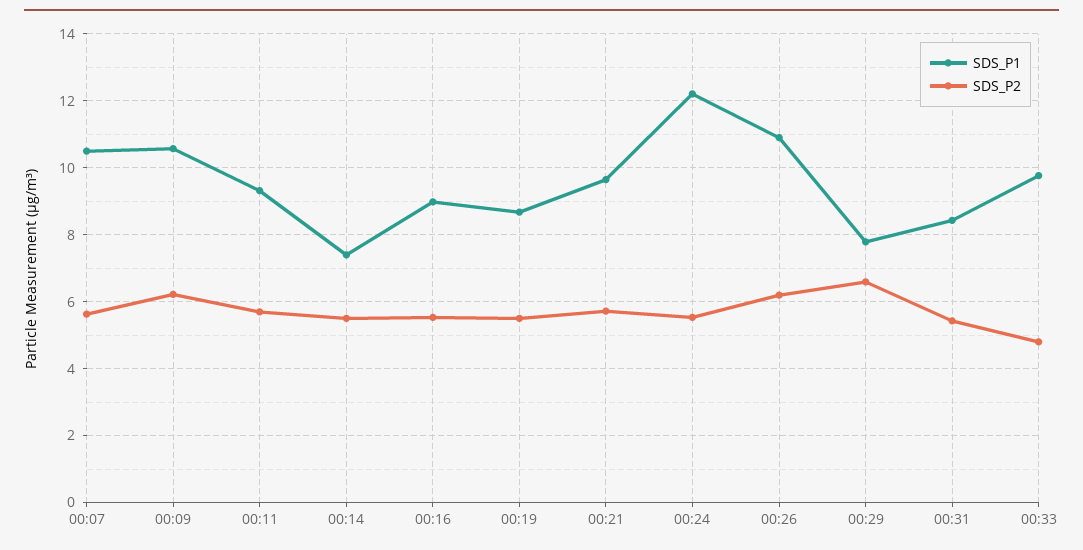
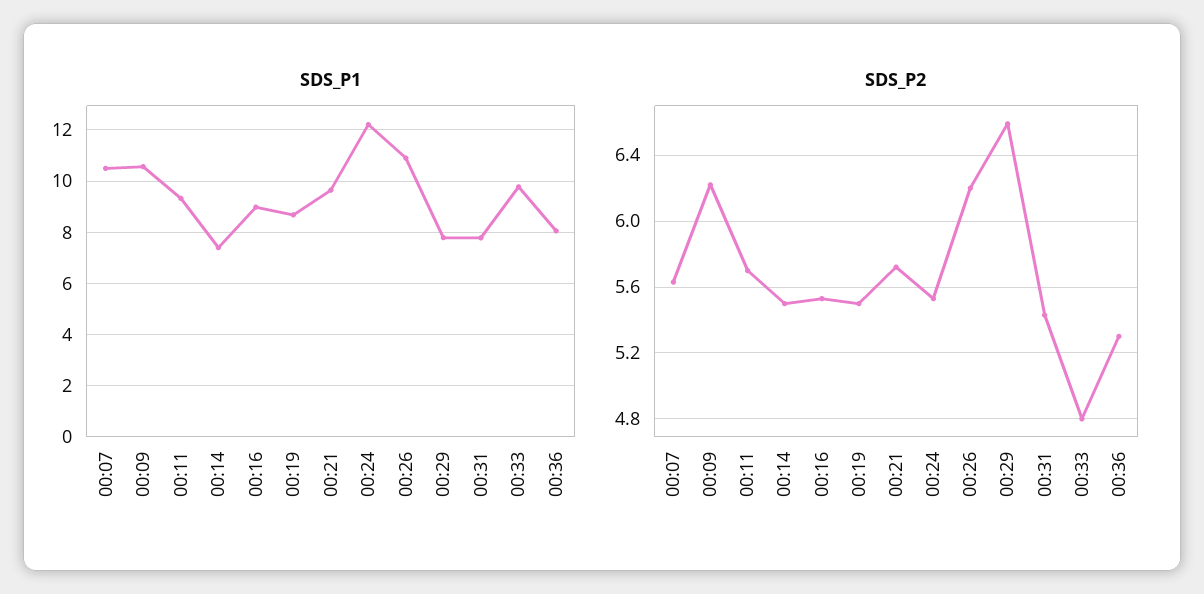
SDS_P1, 00:31: 8.4 -> 7.75
SDS_P1, 00:36: none -> 8
SDS_P2, 00:36: none -> 5.3

